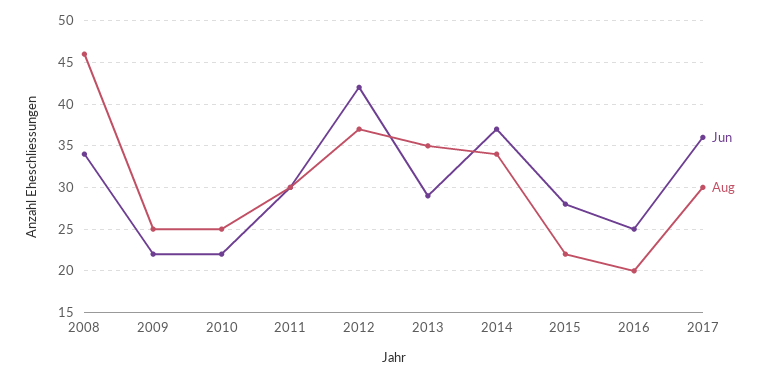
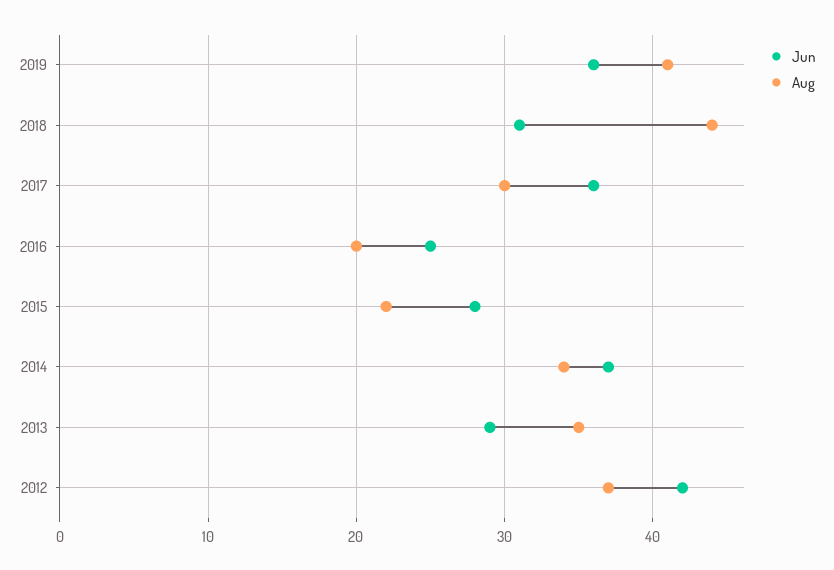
Jun, 2008: 34 -> none
Aug, 2008: 46 -> none
Jun, 2009: 22 -> none
Aug, 2009: 25 -> none
Jun, 2010: 22 -> none
Aug, 2010: 25 -> none
Jun, 2011: 30 -> none
Aug, 2011: 30 -> none
Jun, 2019: none -> 36
Aug, 2019: none -> 41
Jun, 2018: none -> 31
Aug, 2018: none -> 44

